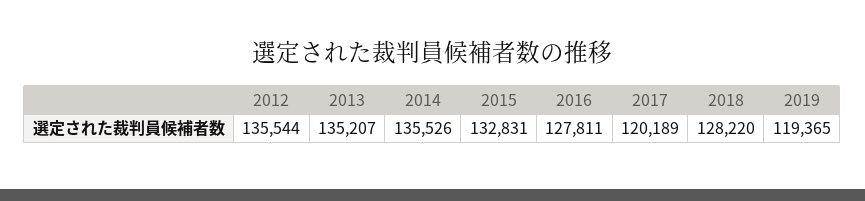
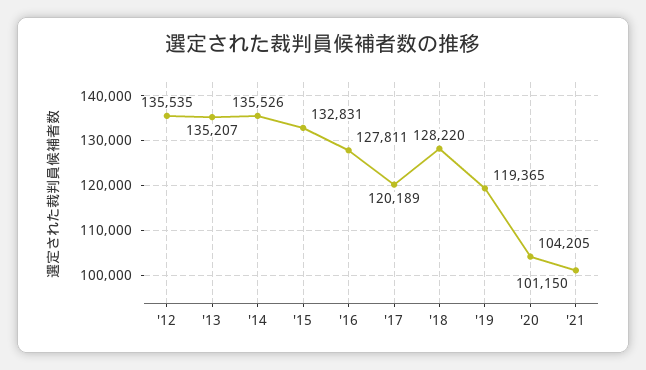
2012: 135544 -> 135535
'20: none -> 104205
'21: none -> 101150

